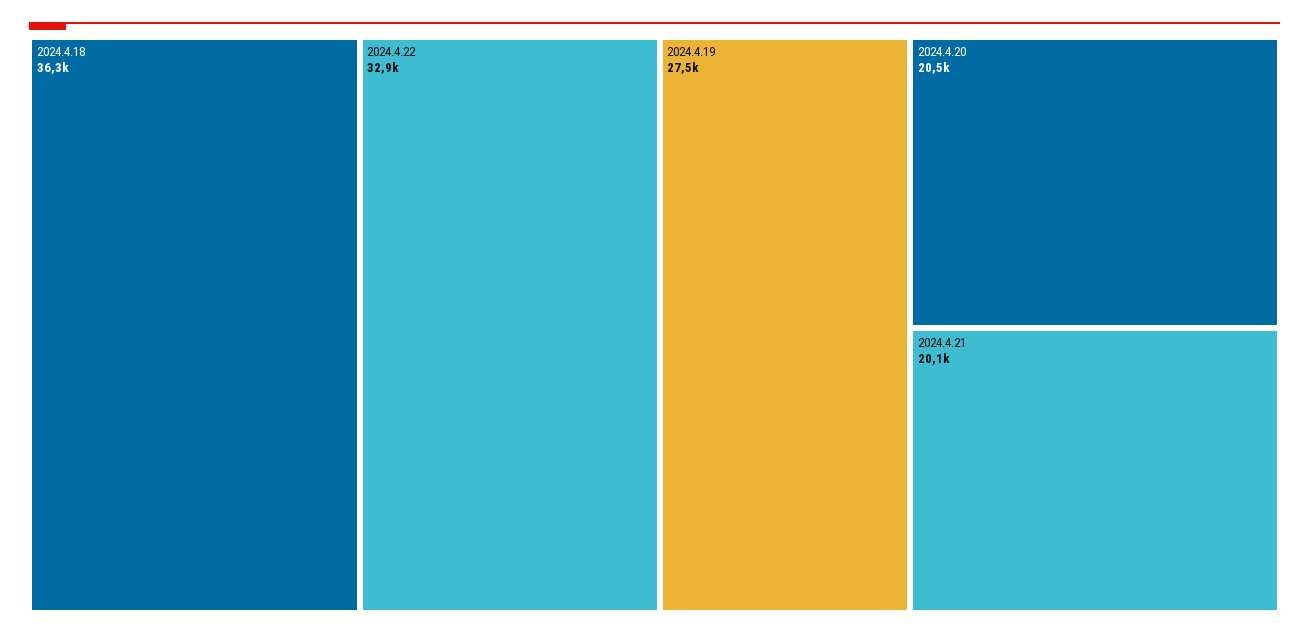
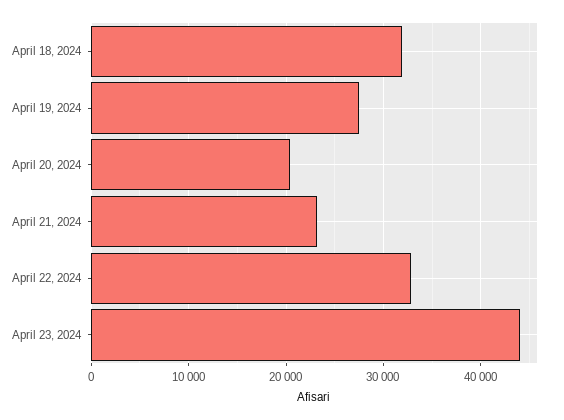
2024.4.18: 36300 -> 32000
2024.4.21: 20100 -> 23000
April 23, 2024: none -> 44000

